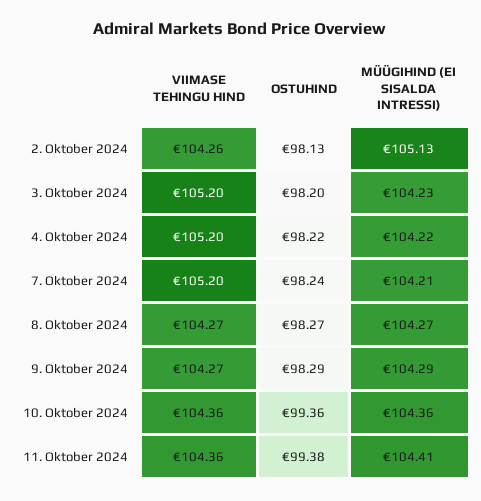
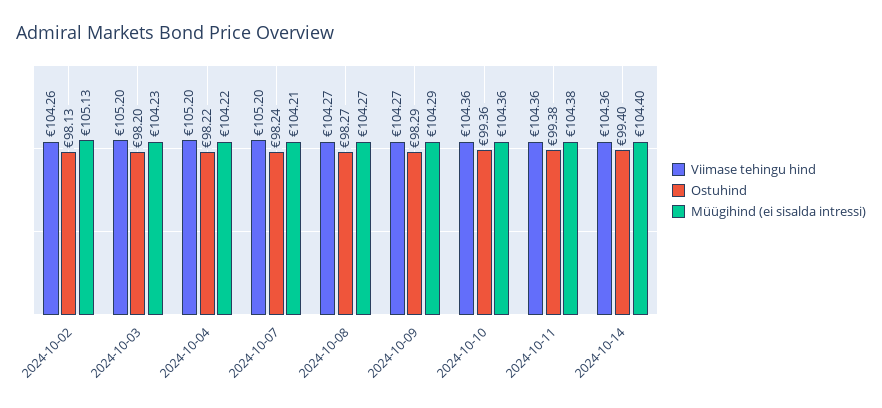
MÜÜGIHIND (EI SISALDA INTRESSI), 11. Oktober 2024: 104.41 -> 104.38
VIIMASE TEHINGU HIND, 2024-10-14: none -> 104.36
OSTUHIND, 2024-10-14: none -> 99.4
MÜÜGIHIND (EI SISALDA INTRESSI), 2024-10-14: none -> 104.4

